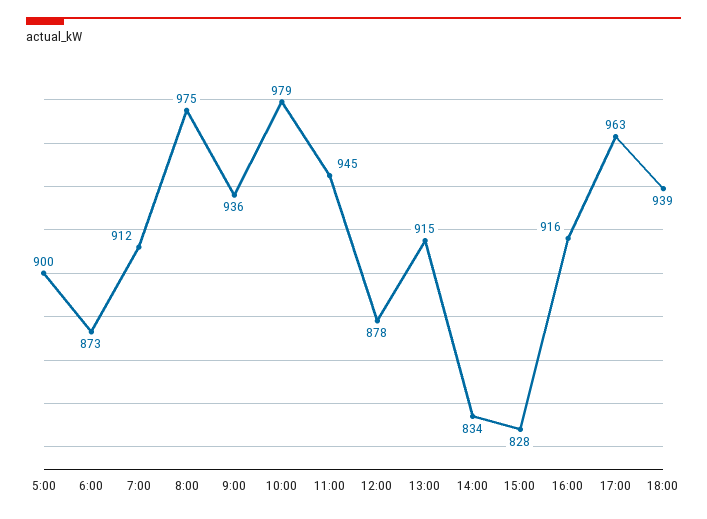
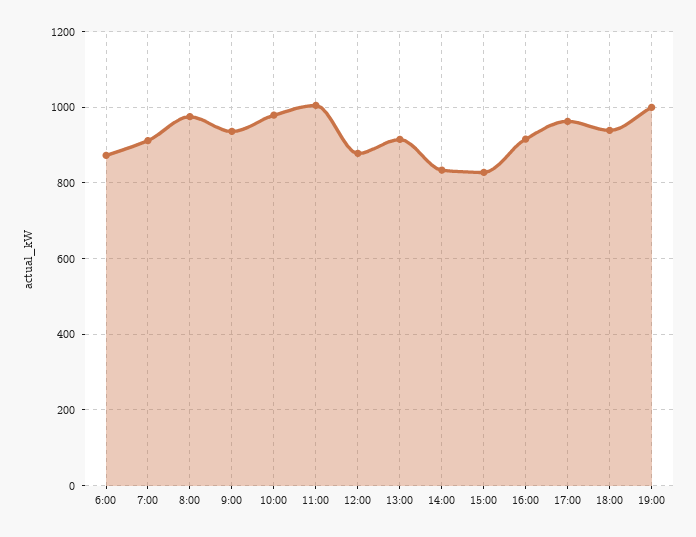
5:00: 900 -> none
11:00: 945 -> 1000
19:00: none -> 1000

